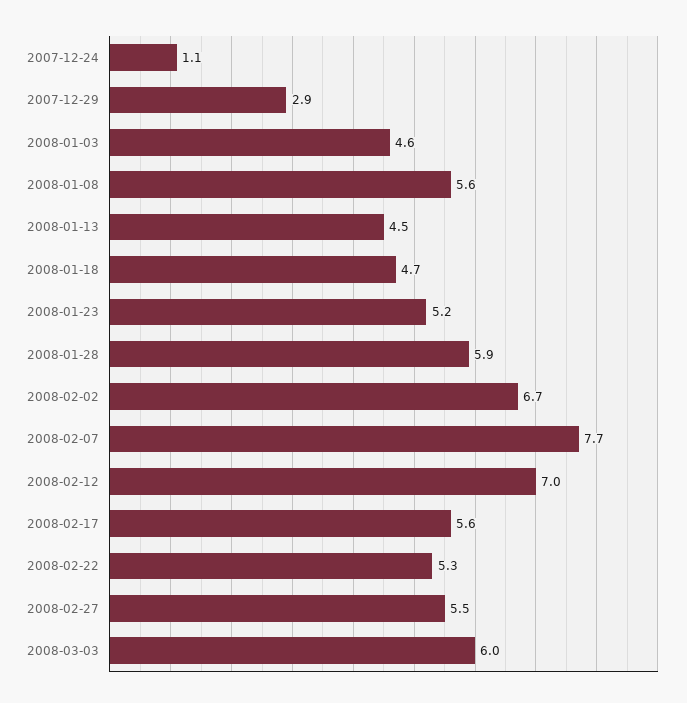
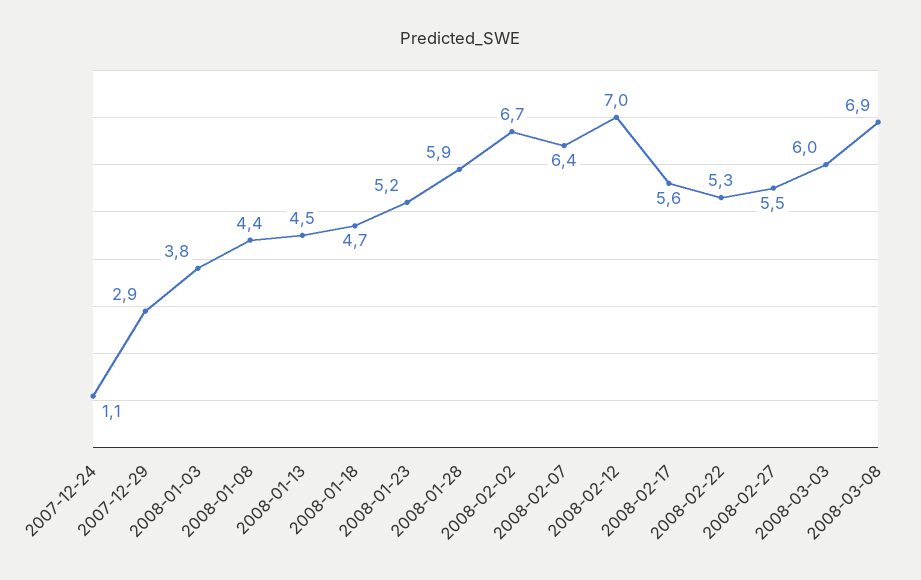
2008-01-03: 4.6 -> 3.8
2008-01-08: 5.6 -> 4.4
2008-02-07: 7.7 -> 6.4
2008-03-08: none -> 6.9

